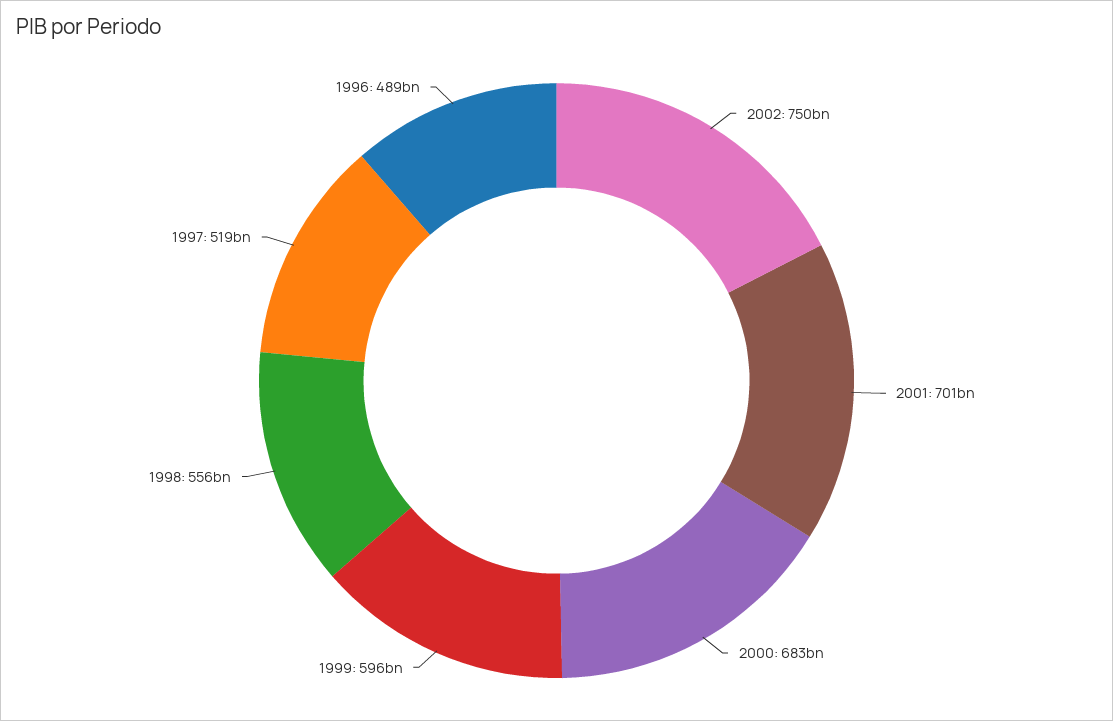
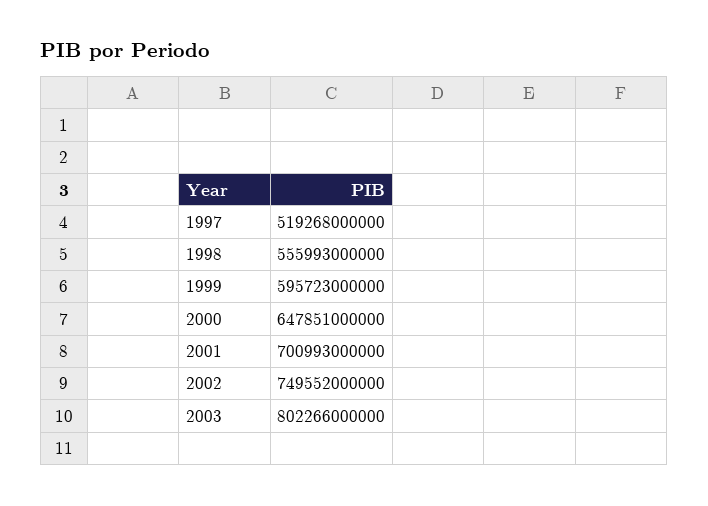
2000: 683000000000 -> 647851000000
1996: 489000000000 -> none
2003: none -> 802266000000

